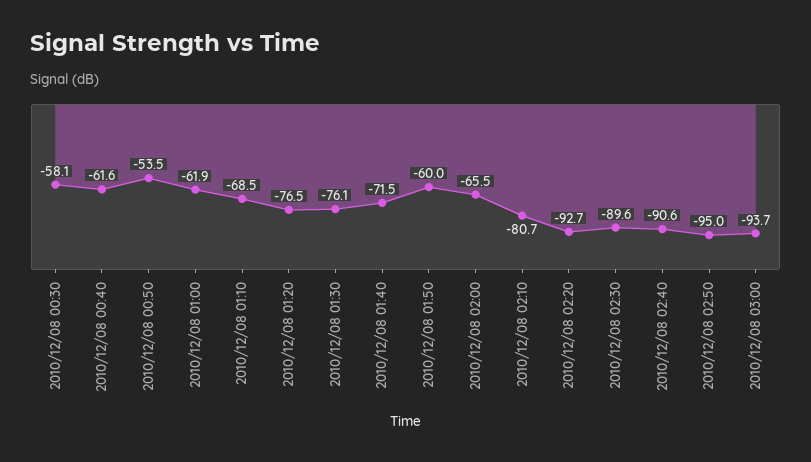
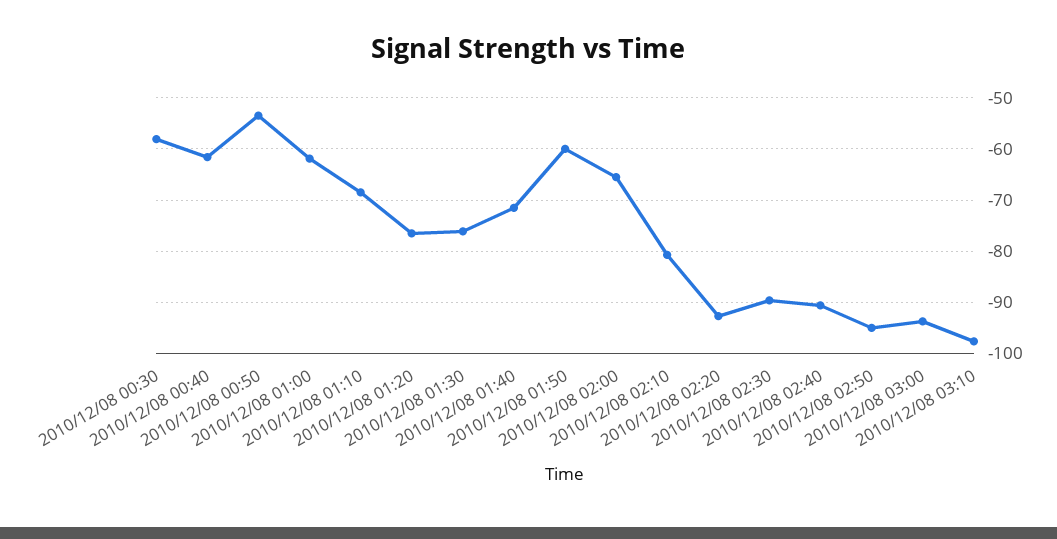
2010/12/08 03:10: none -> -98

